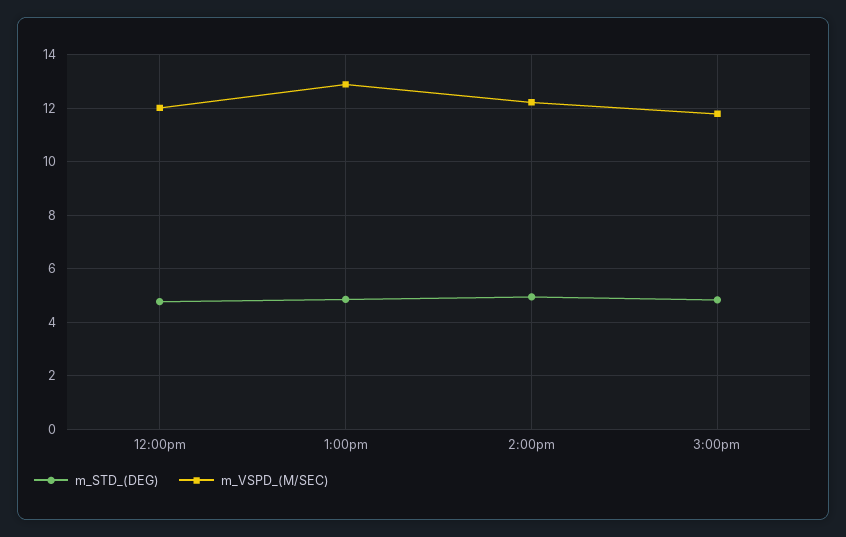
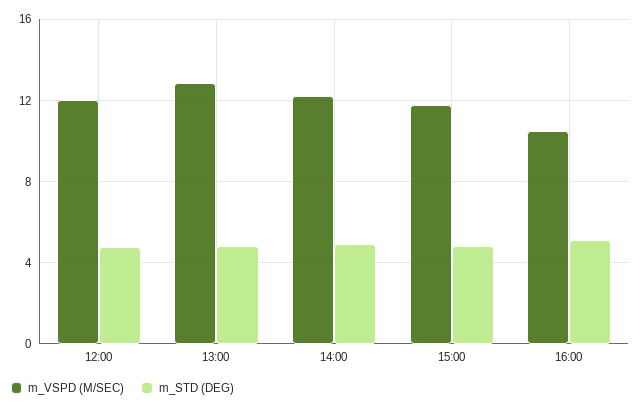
m_VSPD_(M/SEC), 16:00: none -> 10.5
m_STD_(DEG), 16:00: none -> 5

